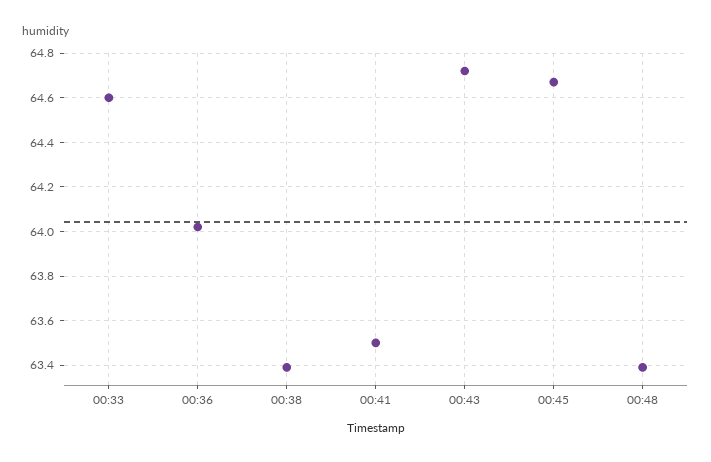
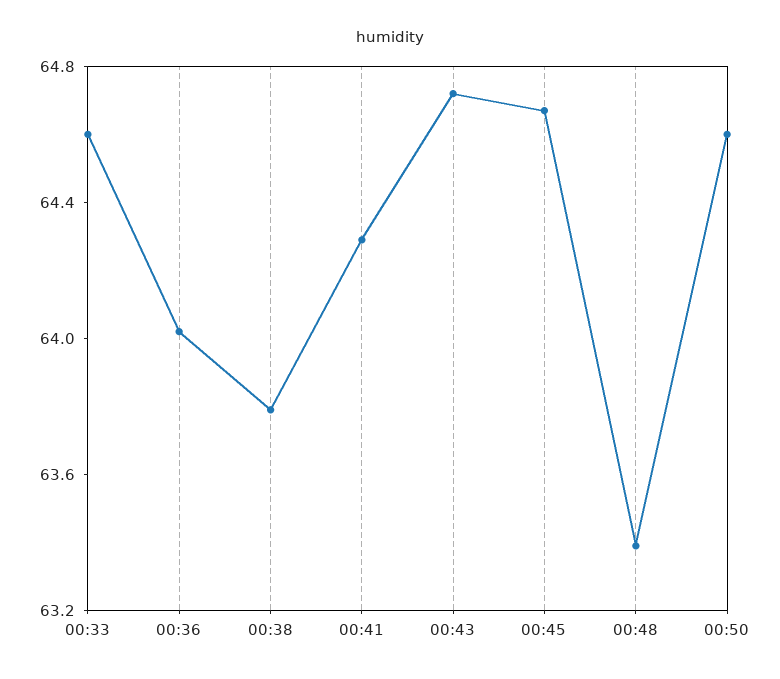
00:38: 63.4 -> 63.8
00:41: 63.5 -> 64.3
00:50: none -> 64.6

